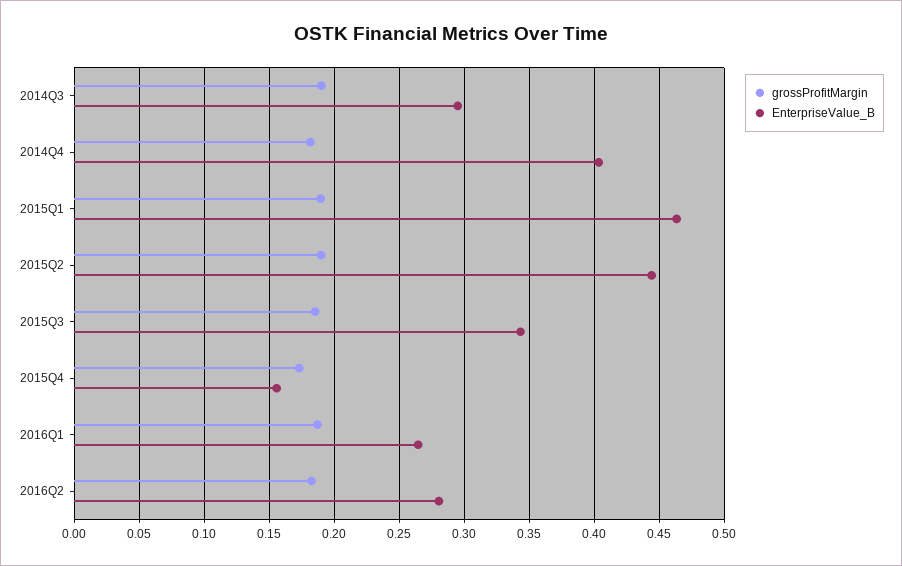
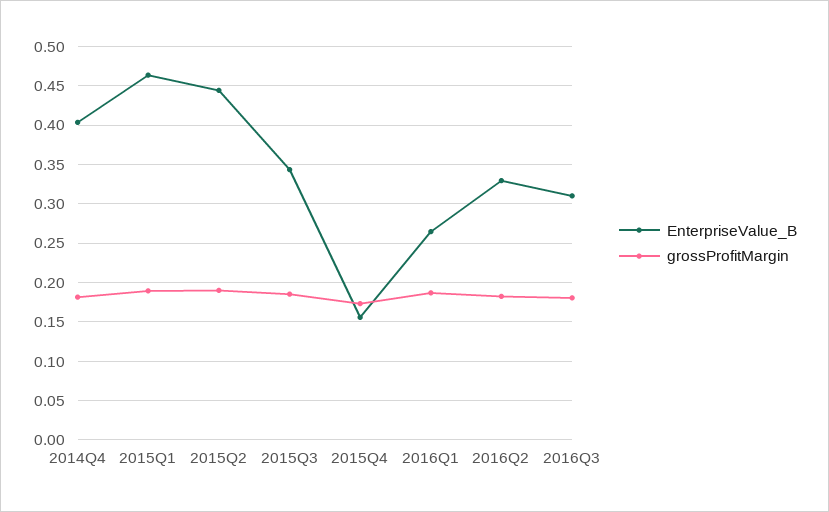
grossProfitMargin, 2014Q3: 0.19 -> none
EnterpriseValue_B, 2014Q3: 0.295 -> none
EnterpriseValue_B, 2016Q2: 0.28 -> 0.33
EnterpriseValue_B, 2016Q3: none -> 0.31
grossProfitMargin, 2016Q3: none -> 0.18

